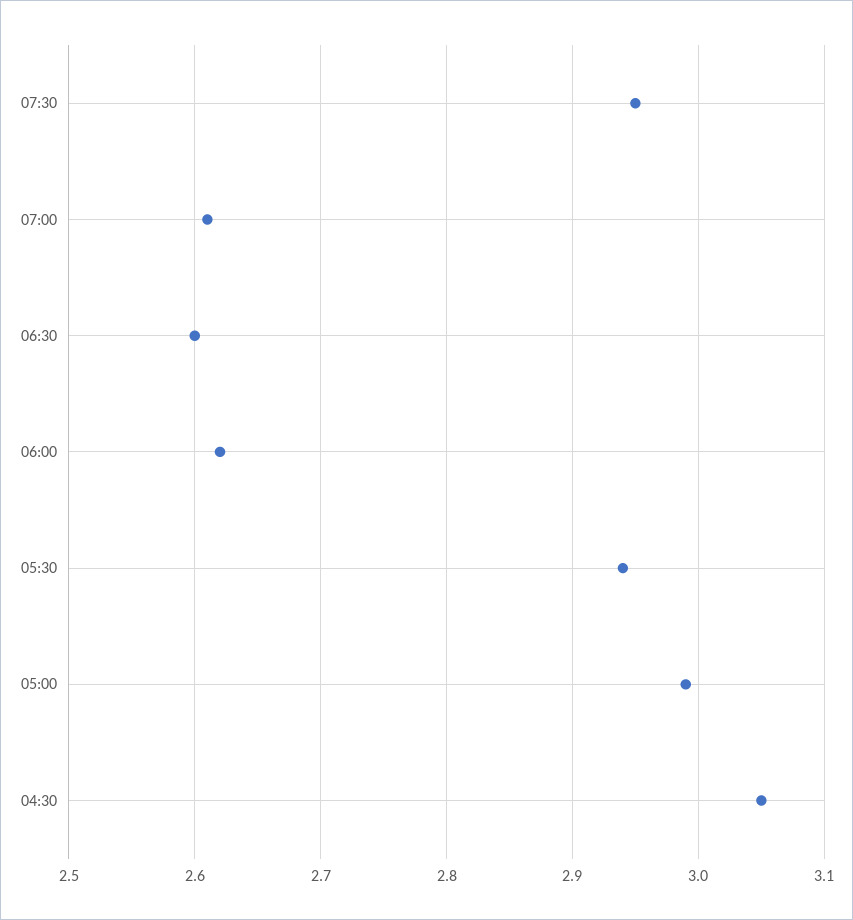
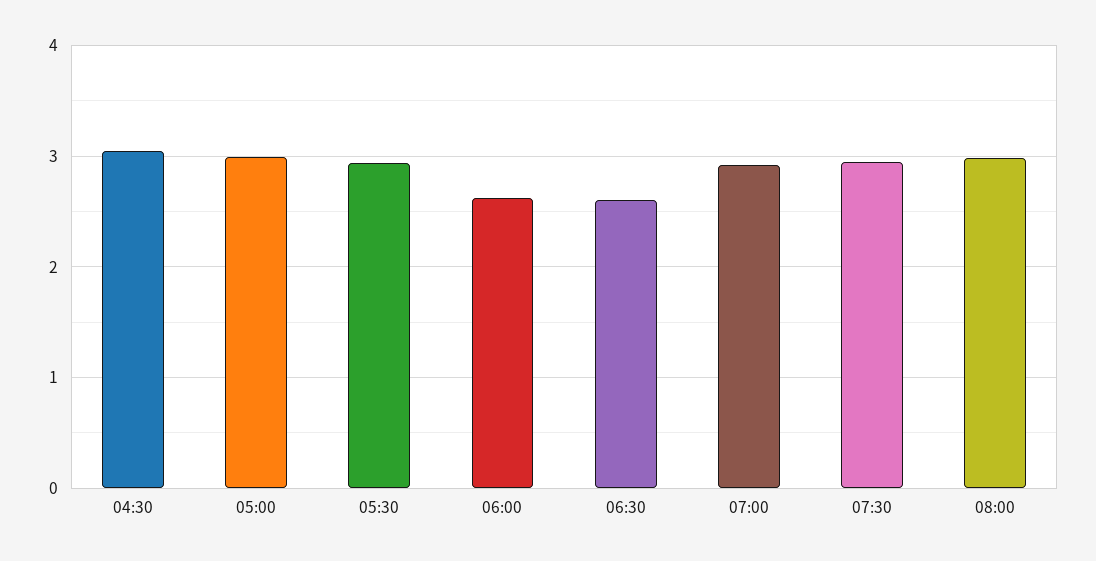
07:00: 2.61 -> 2.9
08:00: none -> 3

